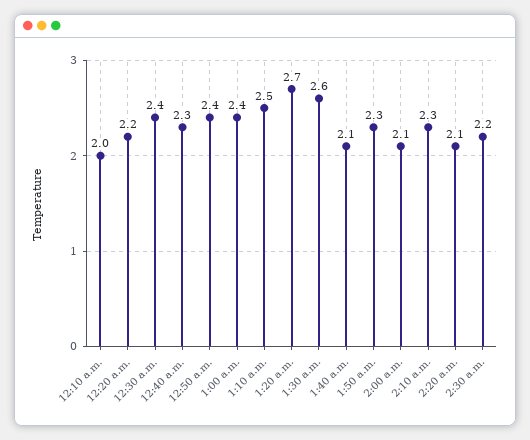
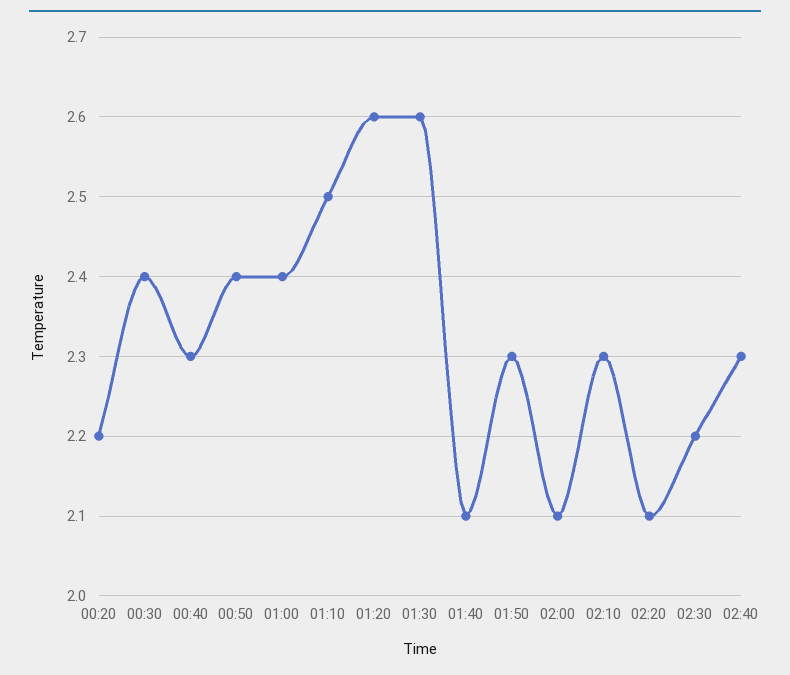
12:10 a.m.: 2 -> none
1:20 a.m.: 2.7 -> 2.6
02:40: none -> 2.3

